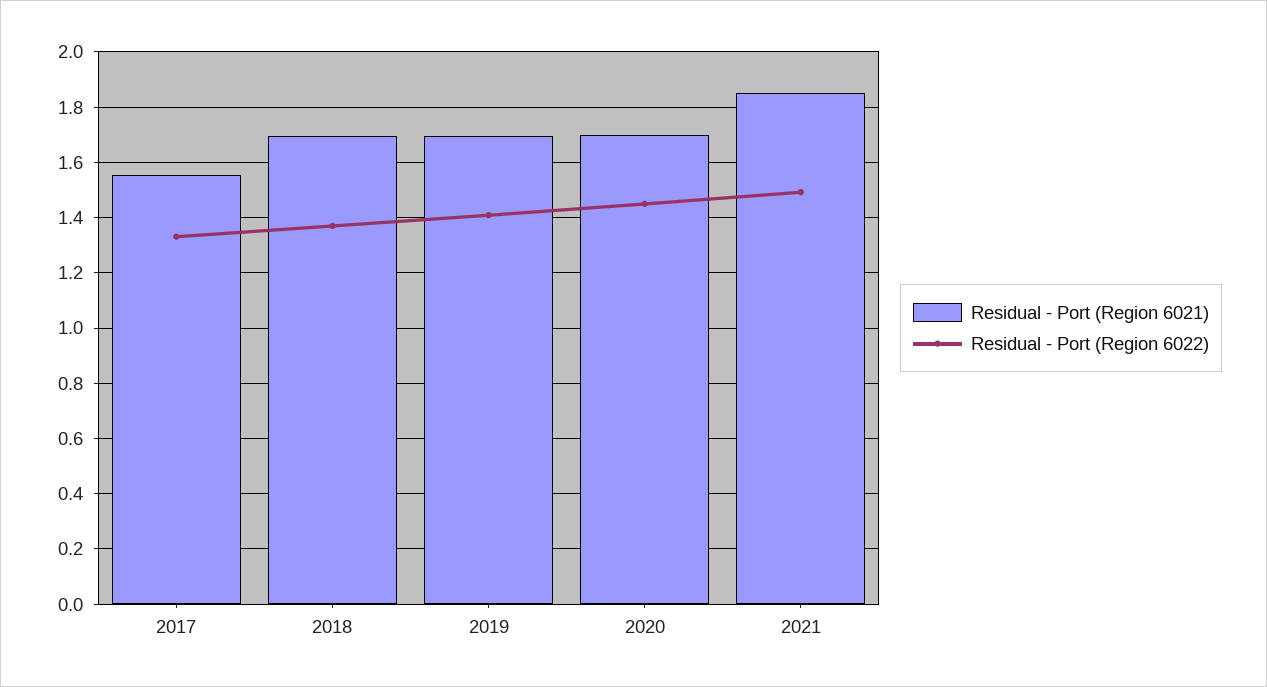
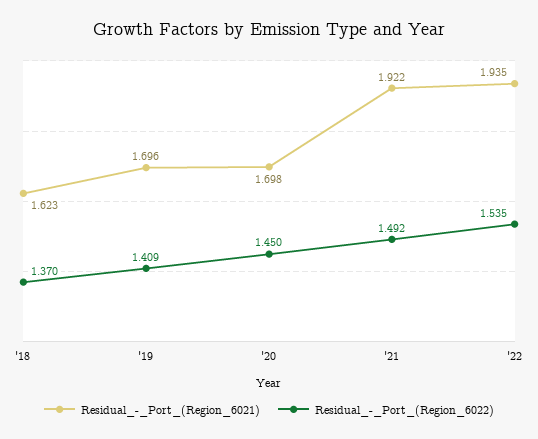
Residual - Port (Region 6021), 2017: 1.55 -> none
Residual - Port (Region 6022), 2017: 1.325 -> none
Residual - Port (Region 6021), 2018: 1.7 -> 1.623
Residual - Port (Region 6021), 2021: 1.85 -> 1.922
Residual - Port (Region 6021), '22: none -> 1.935
Residual - Port (Region 6022), '22: none -> 1.535

